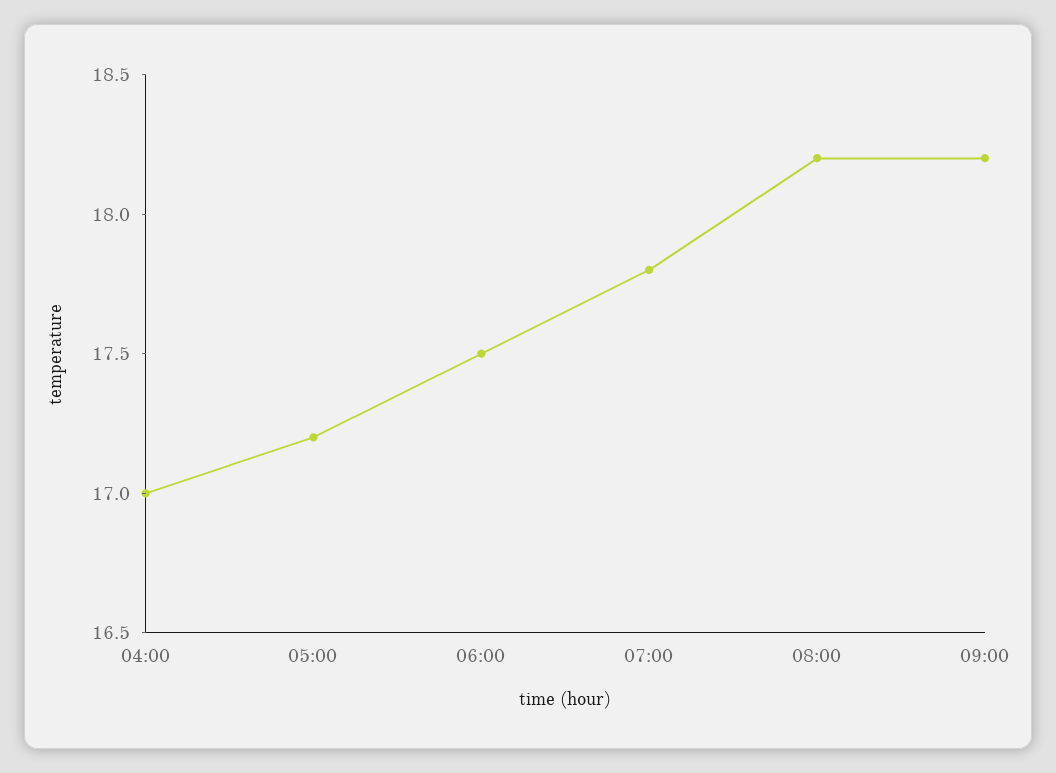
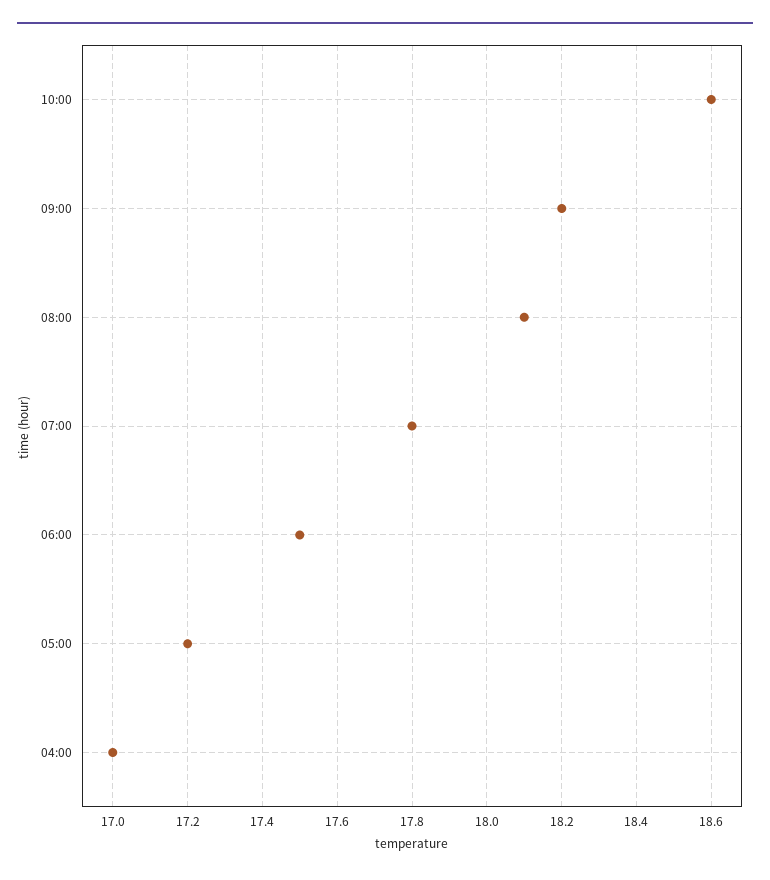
08:00: 18.2 -> 18.1
10:00: none -> 18.6

